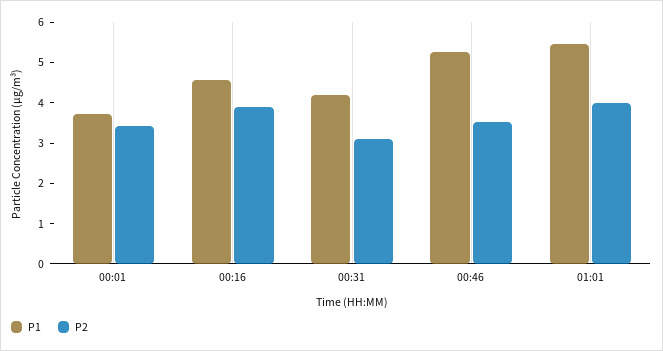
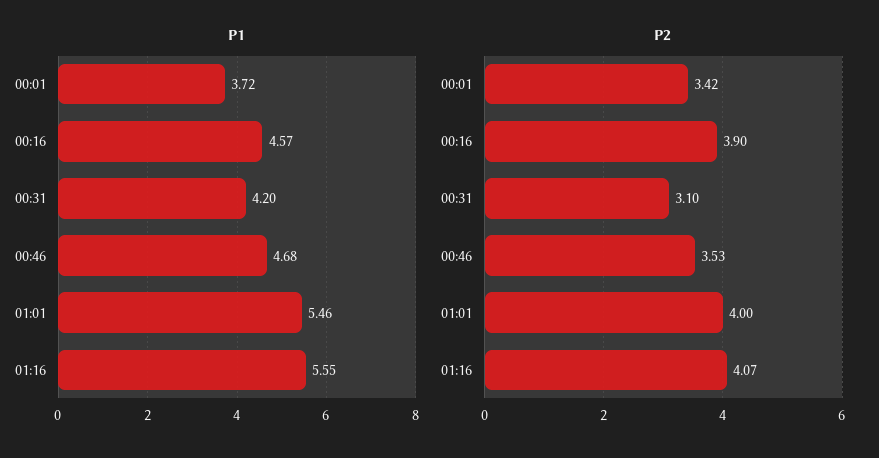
P1, 00:46: 5.2 -> 4.68
P1, 01:16: none -> 5.55
P2, 01:16: none -> 4.07

